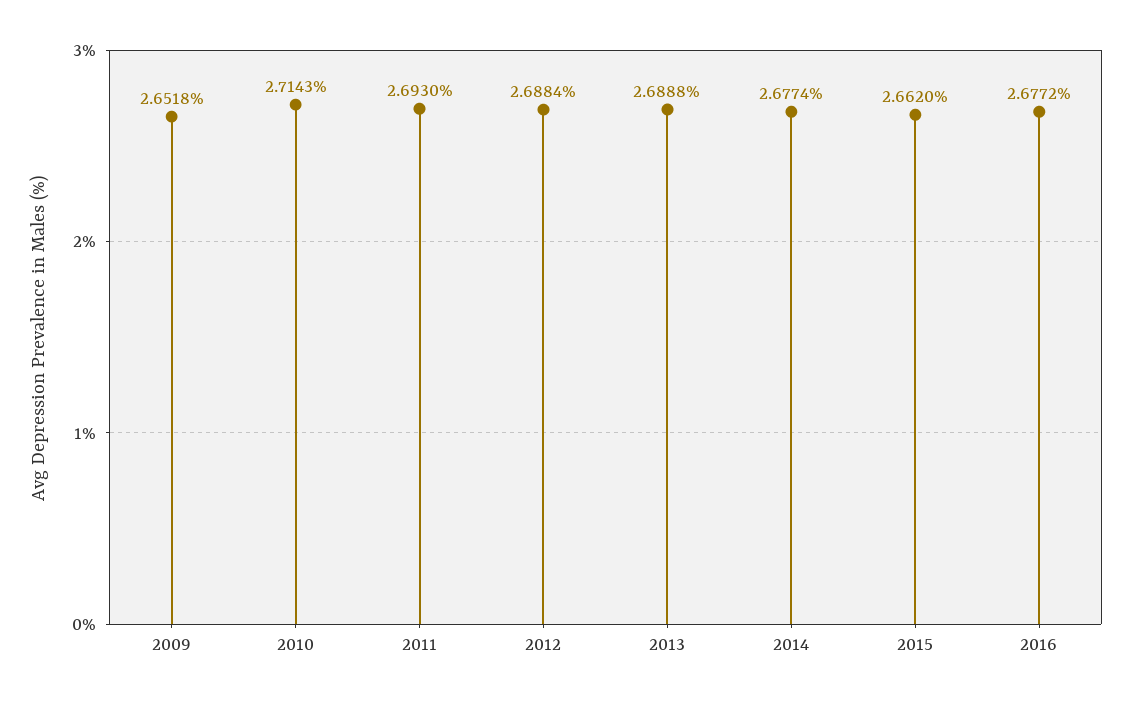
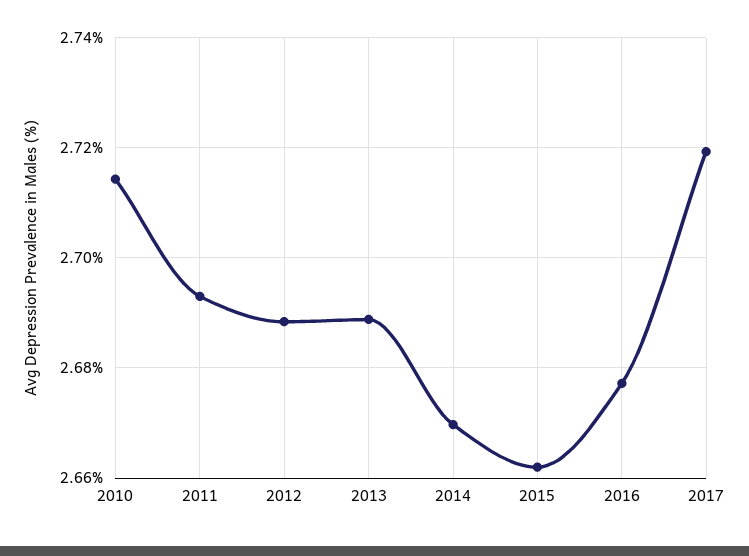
2009: 2.6518 -> none
2014: 2.6774 -> 2.67
2017: none -> 2.72

